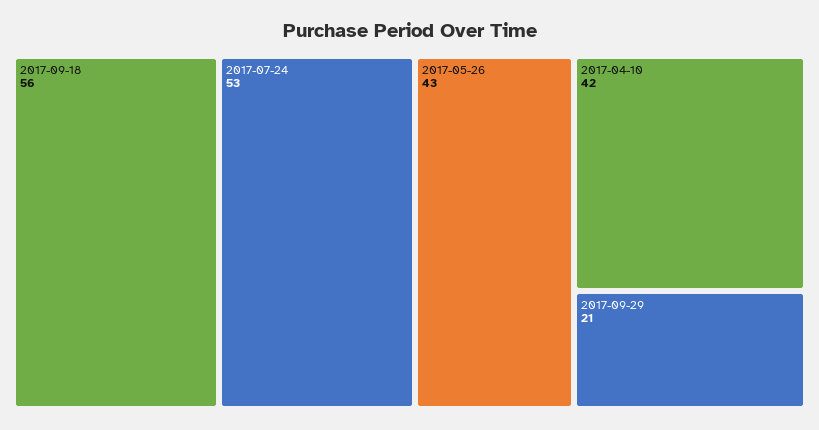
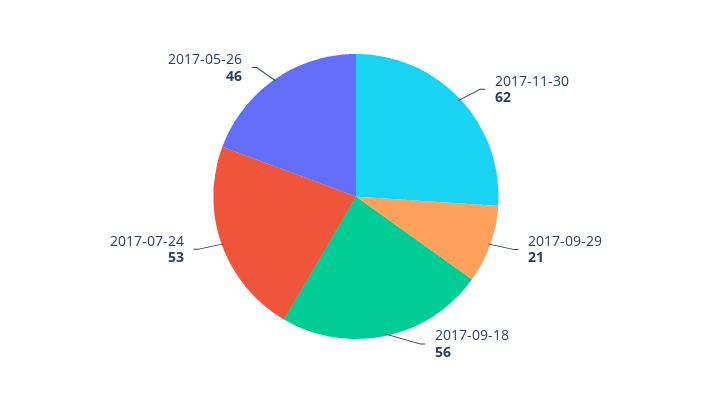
2017-05-26: 43 -> 46
2017-04-10: 42 -> none
2017-11-30: none -> 62

